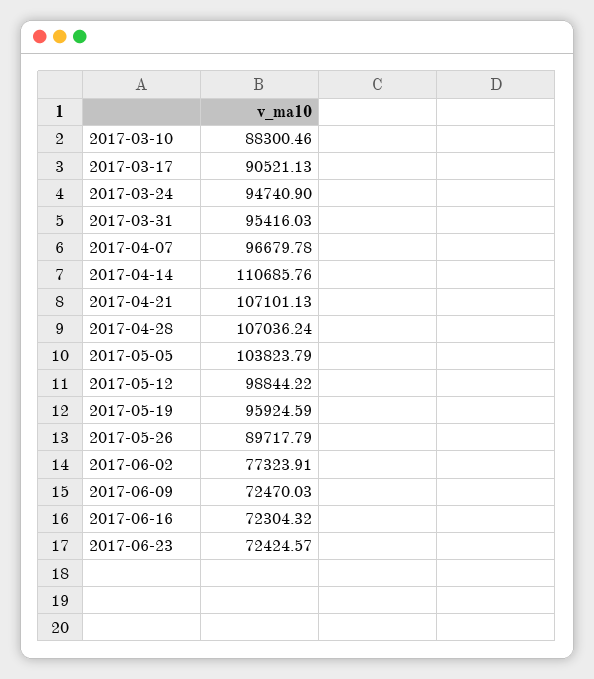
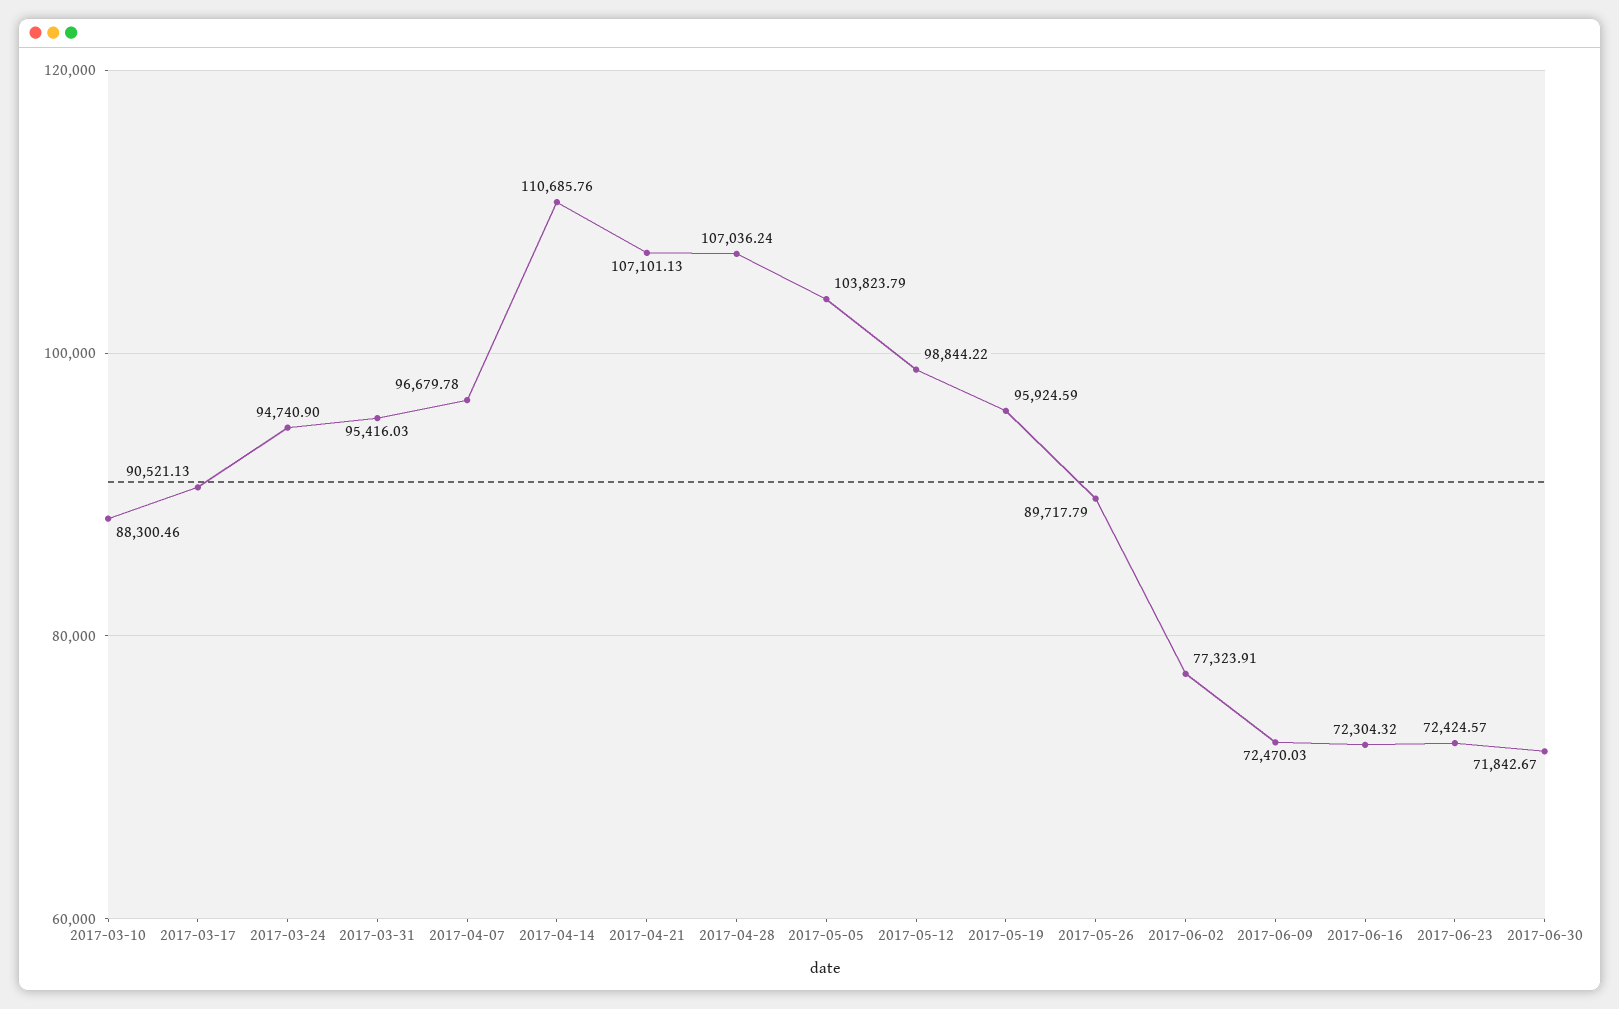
2017-06-30: none -> 71842.67

